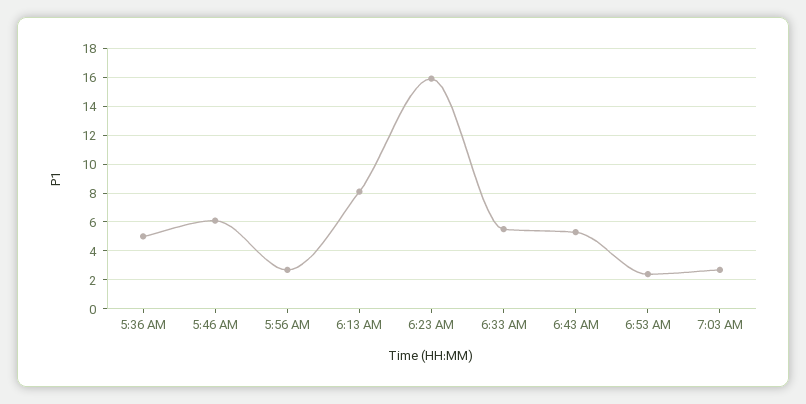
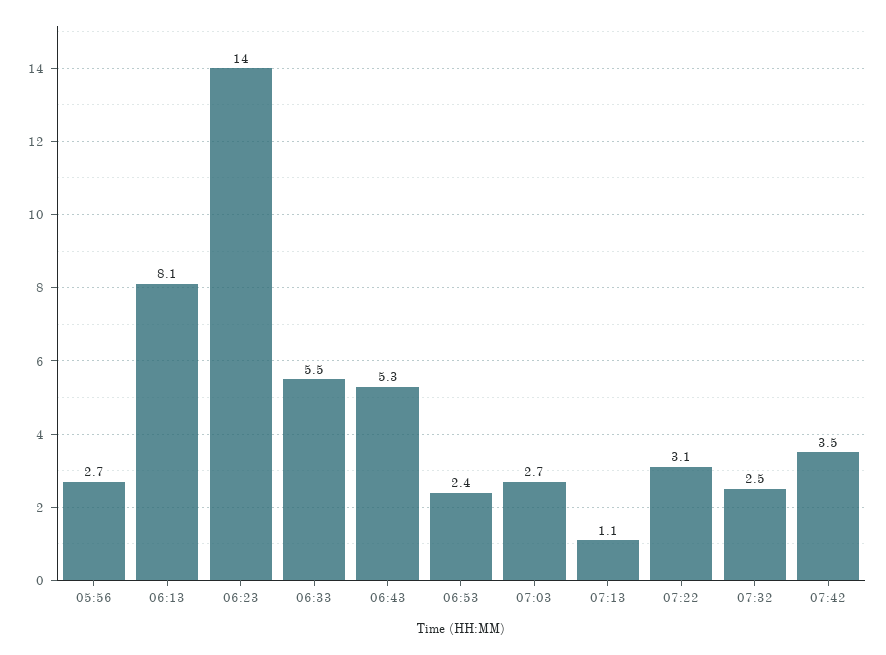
5:36 AM: 5 -> none
5:46 AM: 6 -> none
6:23 AM: 16 -> 14
07:13: none -> 1.1
07:22: none -> 3.1
07:32: none -> 2.5
07:42: none -> 3.5

